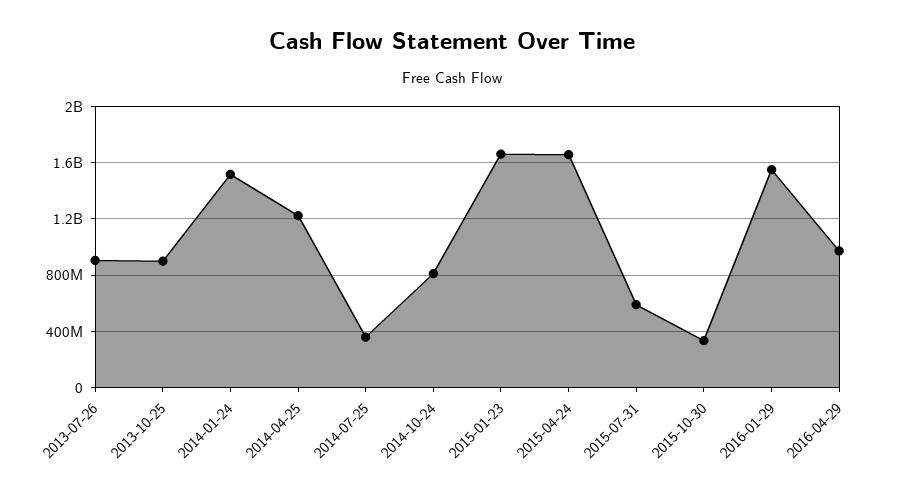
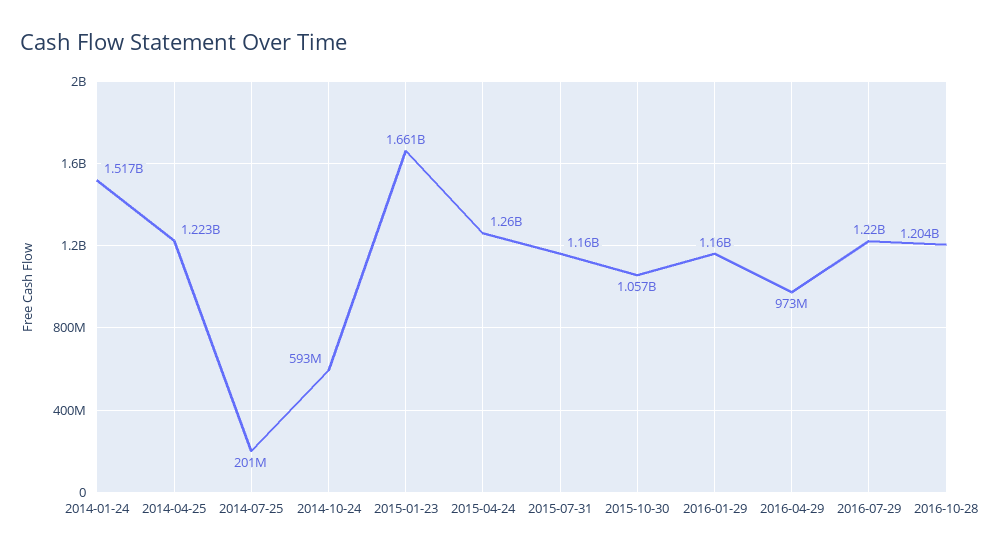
2013-07-26: 900000000 -> none
2013-10-25: 900000000 -> none
2014-07-25: 350000000 -> 201000000
2014-10-24: 800000000 -> 593000000
2015-04-24: 1650000000 -> 1260000000
2015-07-31: 600000000 -> 1160000000
2015-10-30: 350000000 -> 1057000000
2016-01-29: 1550000000 -> 1160000000
2016-07-29: none -> 1220000000
2016-10-28: none -> 1204000000

